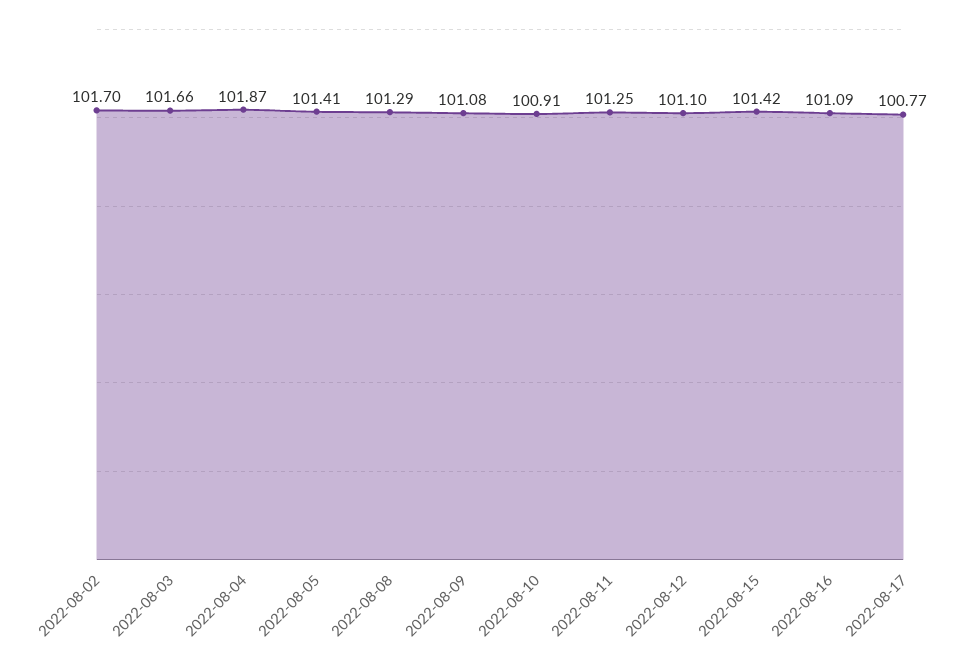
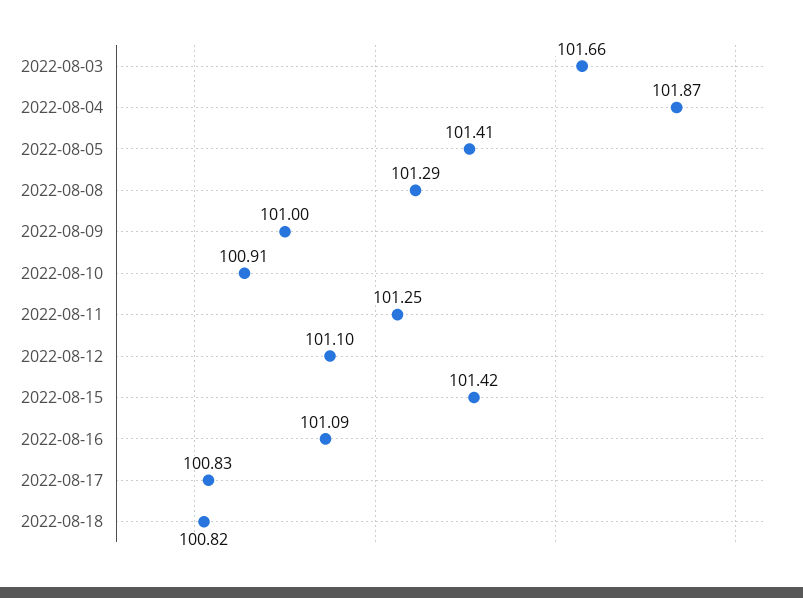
2022-08-02: 101.7 -> none
2022-08-09: 101.08 -> 101
2022-08-17: 100.77 -> 100.83
2022-08-18: none -> 100.82

